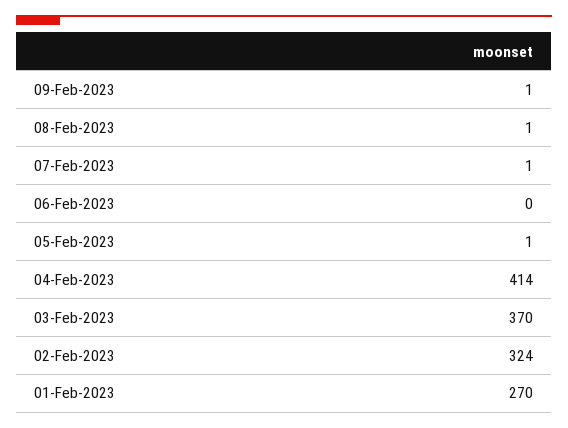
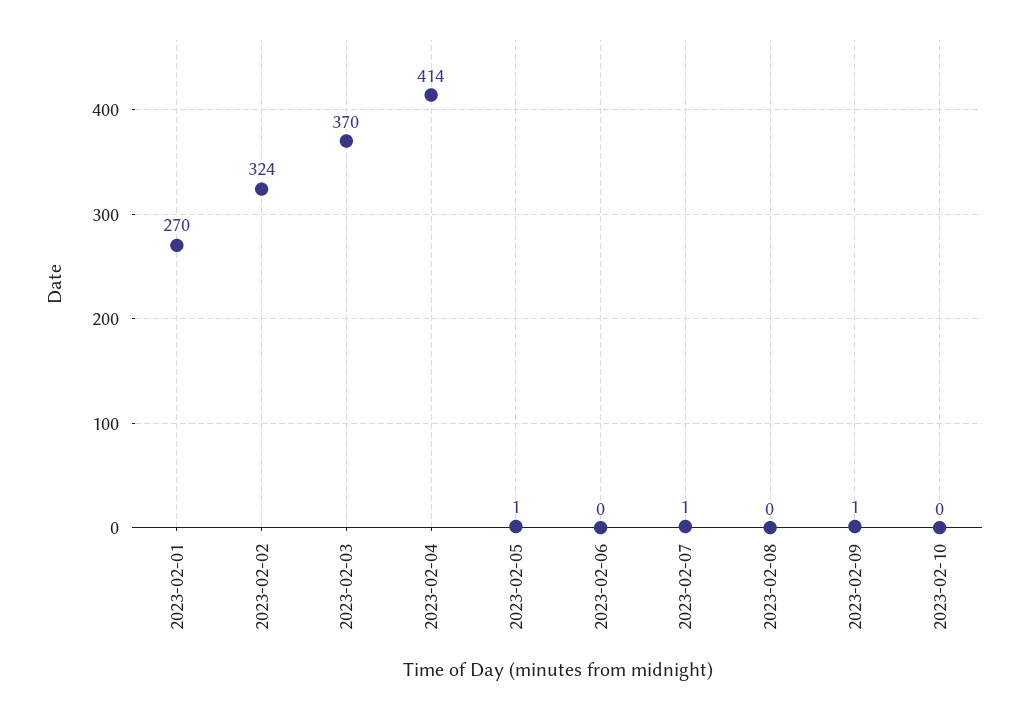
08-Feb-2023: 1 -> 0
2023-02-10: none -> 0

